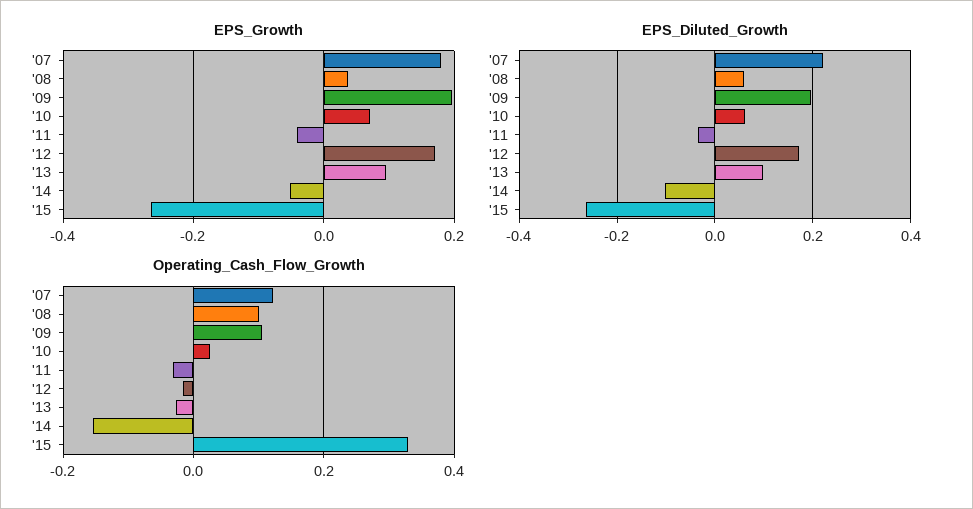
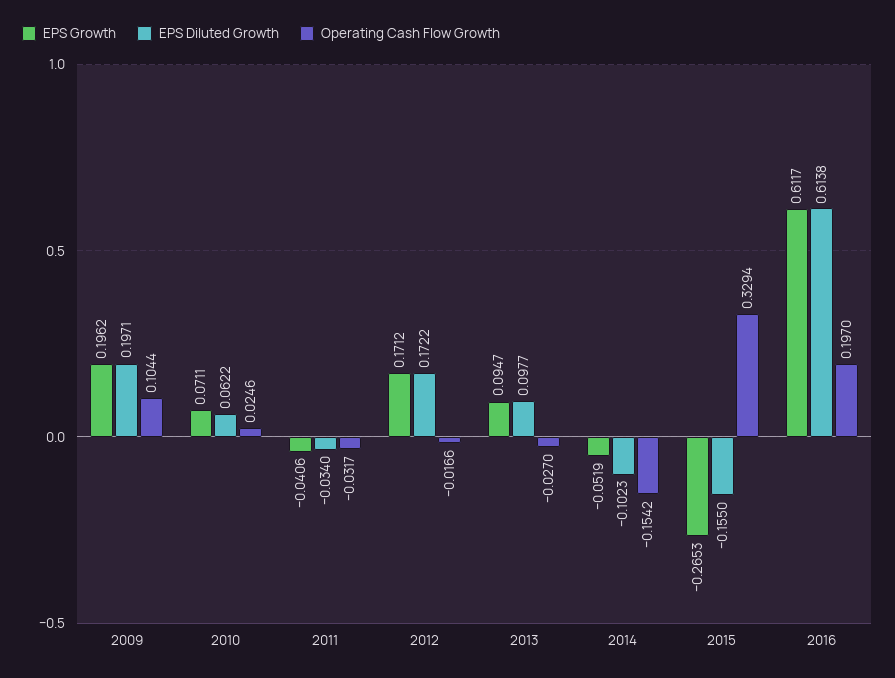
EPS_Growth, '07: 0.18 -> none
EPS_Growth, '08: 0.04 -> none
EPS_Diluted_Growth, '07: 0.22 -> none
EPS_Diluted_Growth, '08: 0.06 -> none
EPS_Diluted_Growth, '15: -0.26 -> -0.155
Operating_Cash_Flow_Growth, '07: 0.12 -> none
Operating_Cash_Flow_Growth, '08: 0.1 -> none
EPS_Growth, 2016: none -> 0.6117
EPS_Diluted_Growth, 2016: none -> 0.6138
Operating_Cash_Flow_Growth, 2016: none -> 0.197

